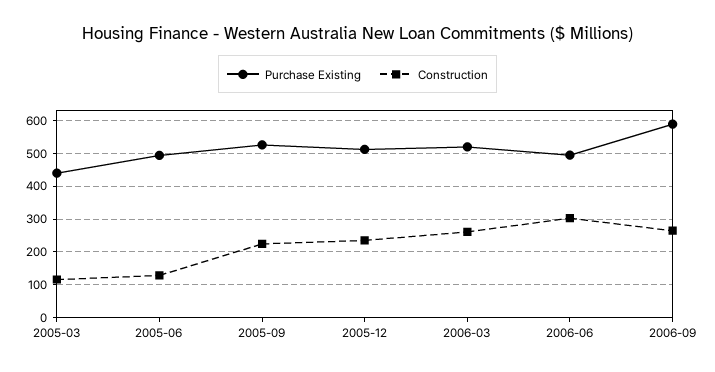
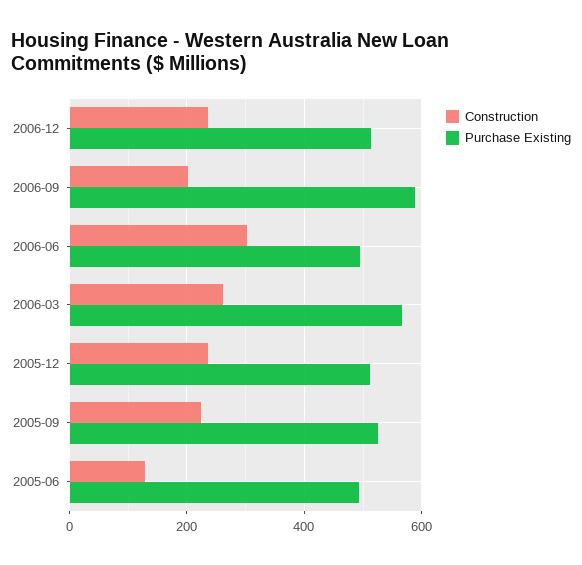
Purchase Existing, 2005-03: 440 -> none
Construction, 2005-03: 120 -> none
Purchase Existing, 2006-03: 520 -> 560
Construction, 2006-09: 260 -> 200
Construction, 2006-12: none -> 240
Purchase Existing, 2006-12: none -> 520

